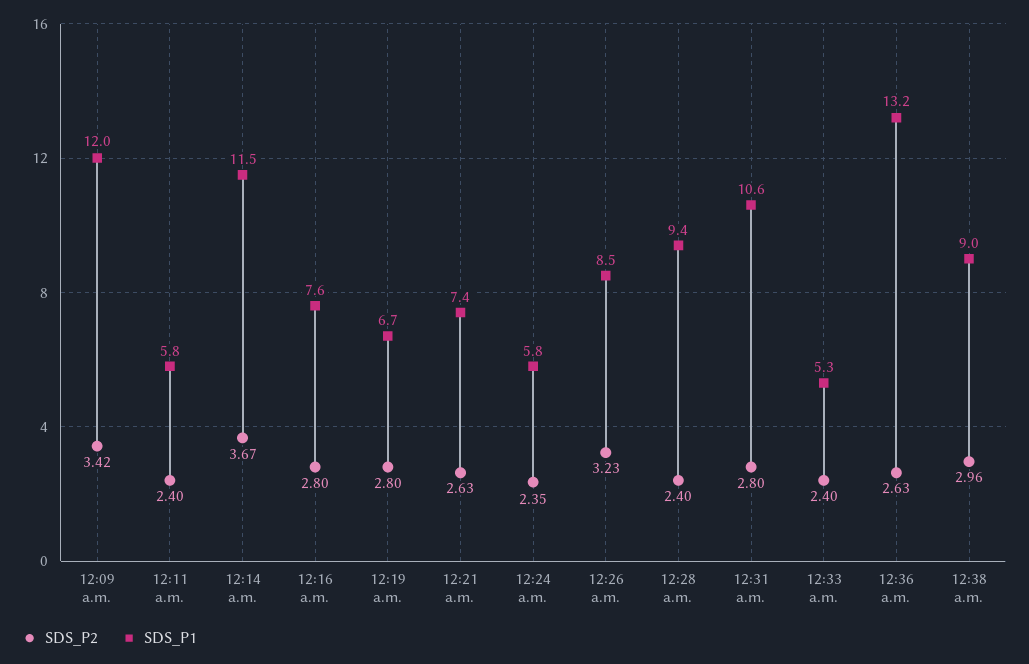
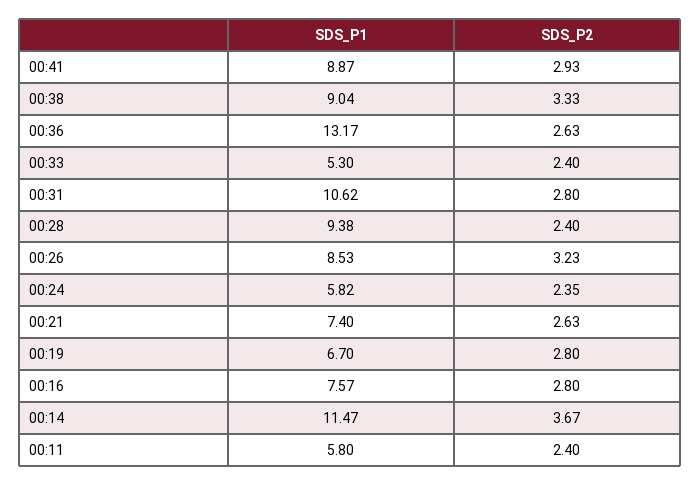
SDS_P2, 12:09 a.m.: 3.42 -> none
SDS_P1, 12:09 a.m.: 12 -> none
SDS_P2, 12:38 a.m.: 2.96 -> 3.33
SDS_P1, 00:41: none -> 8.87
SDS_P2, 00:41: none -> 2.93

